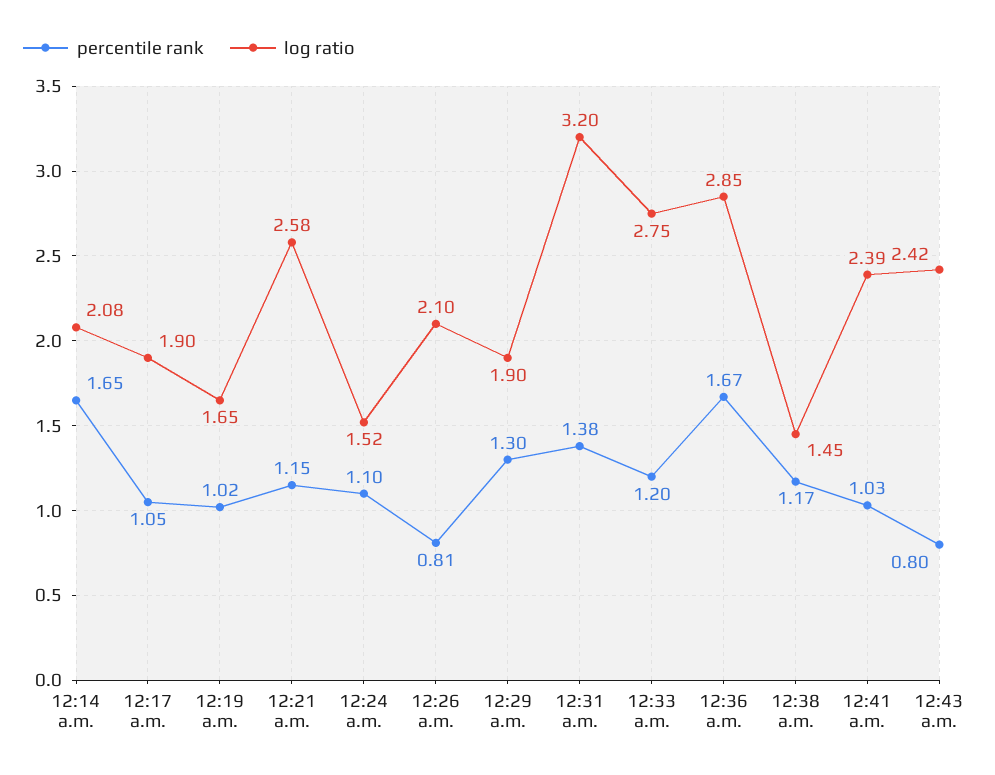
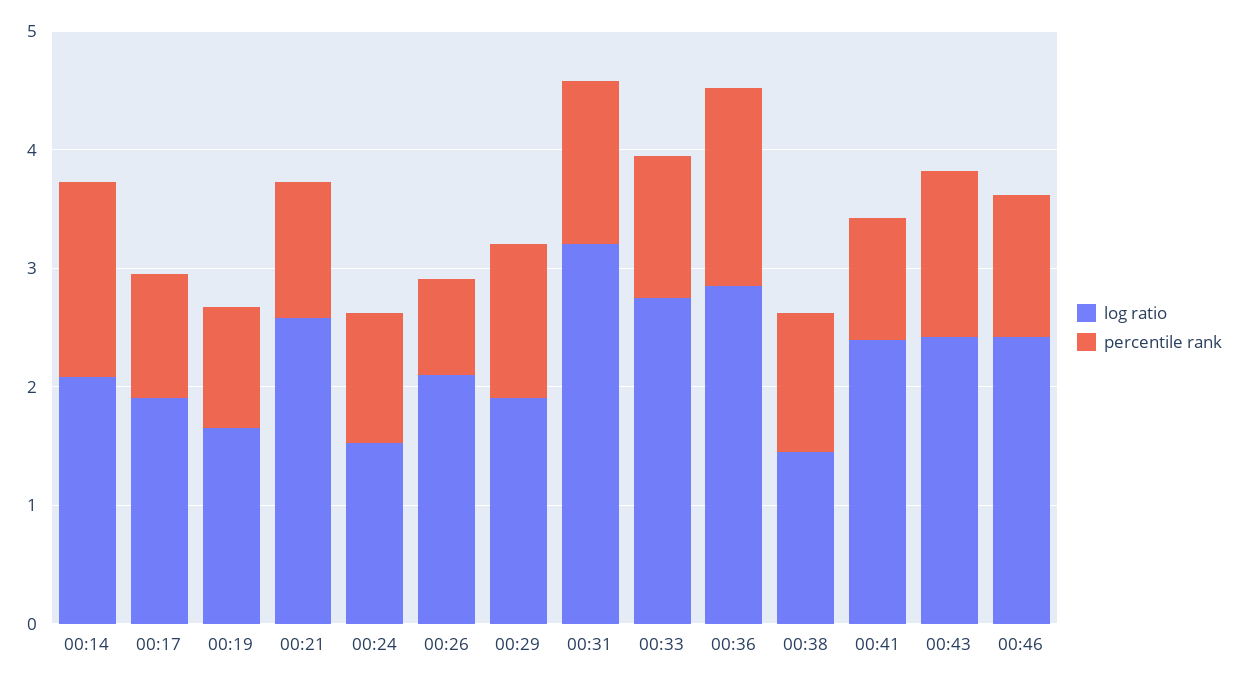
percentile rank, 12:43 a.m.: 0.8 -> 1.4
log ratio, 00:46: none -> 2.4
percentile rank, 00:46: none -> 1.2

